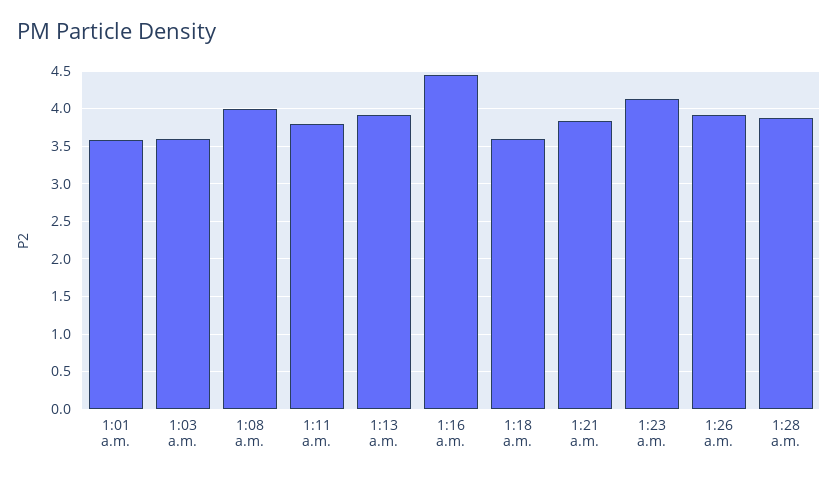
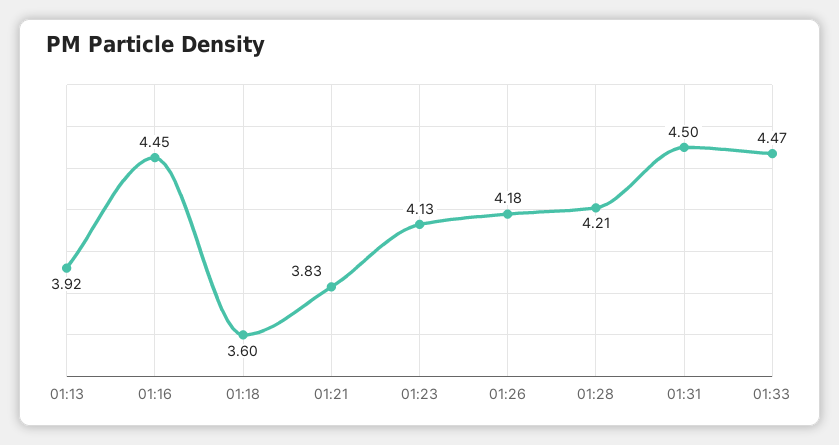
1:01 a.m.: 3.6 -> none
1:03 a.m.: 3.6 -> none
1:08 a.m.: 4 -> none
1:11 a.m.: 3.8 -> none
1:26 a.m.: 3.9 -> 4.18
1:28 a.m.: 3.9 -> 4.21
01:31: none -> 4.5
01:33: none -> 4.47

